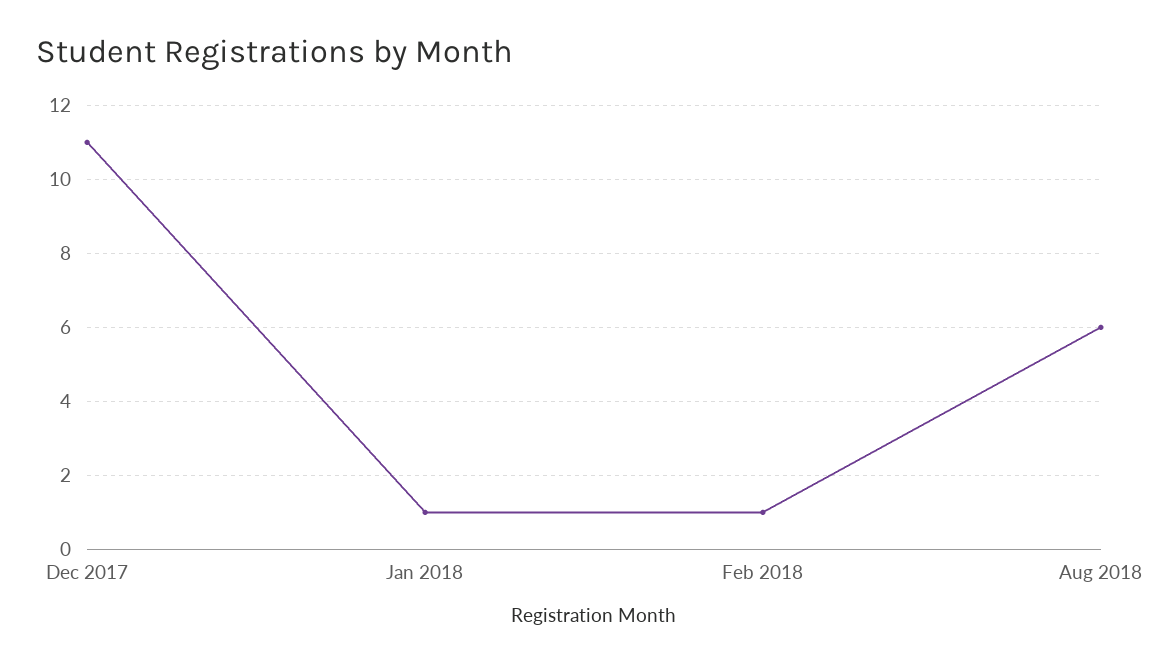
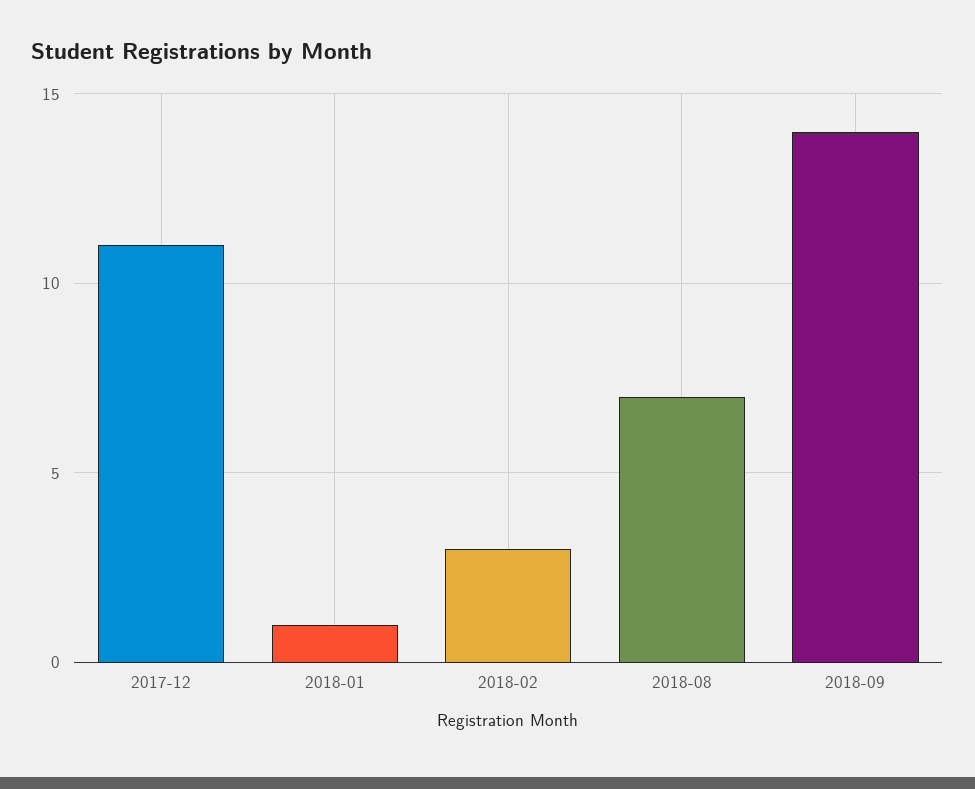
Feb 2018: 1 -> 3
Aug 2018: 6 -> 7
2018-09: none -> 14

